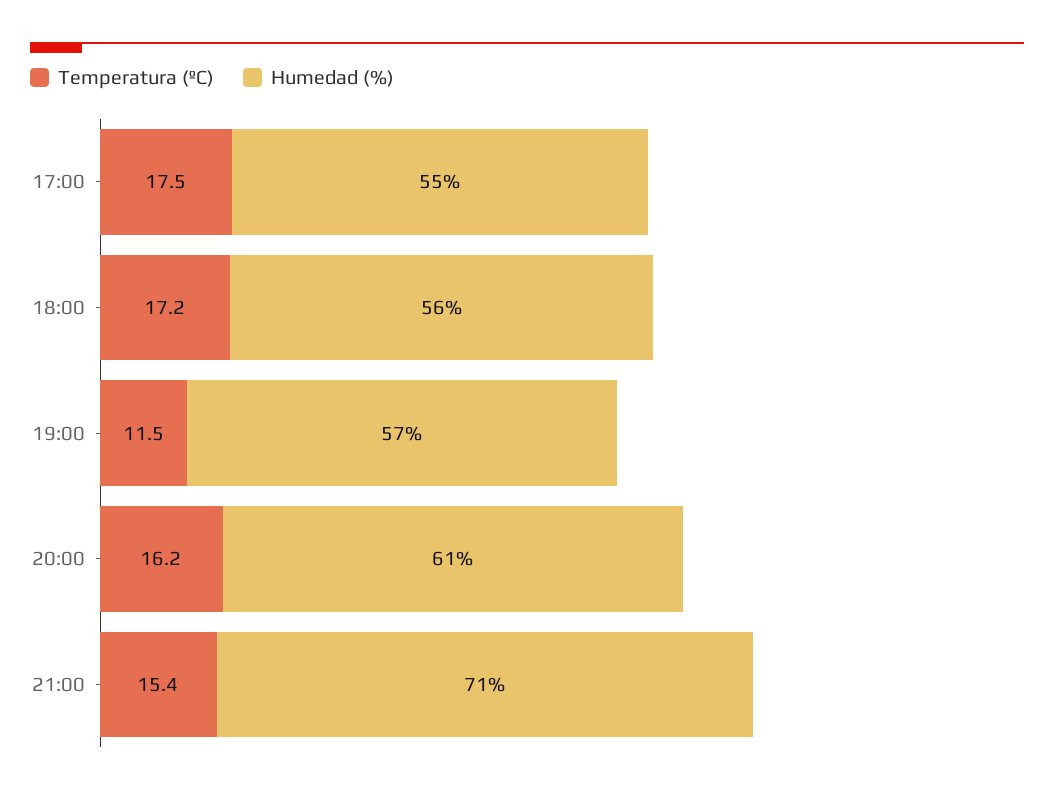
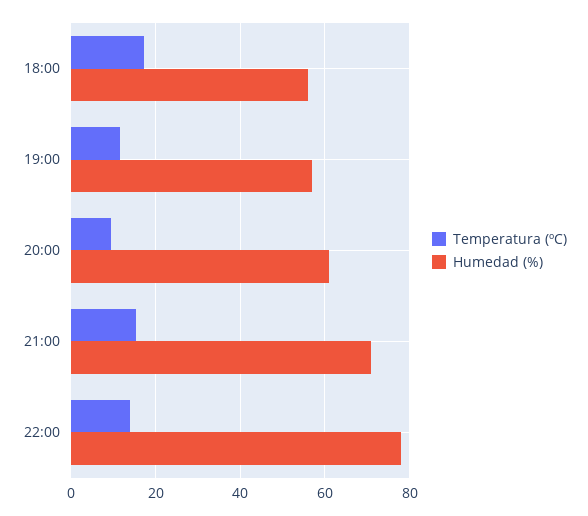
Temperatura (ºC), 17:00: 17.5 -> none
Humedad (%), 17:00: 55 -> none
Temperatura (ºC), 20:00: 16.2 -> 10
Temperatura (ºC), 22:00: none -> 14
Humedad (%), 22:00: none -> 78

